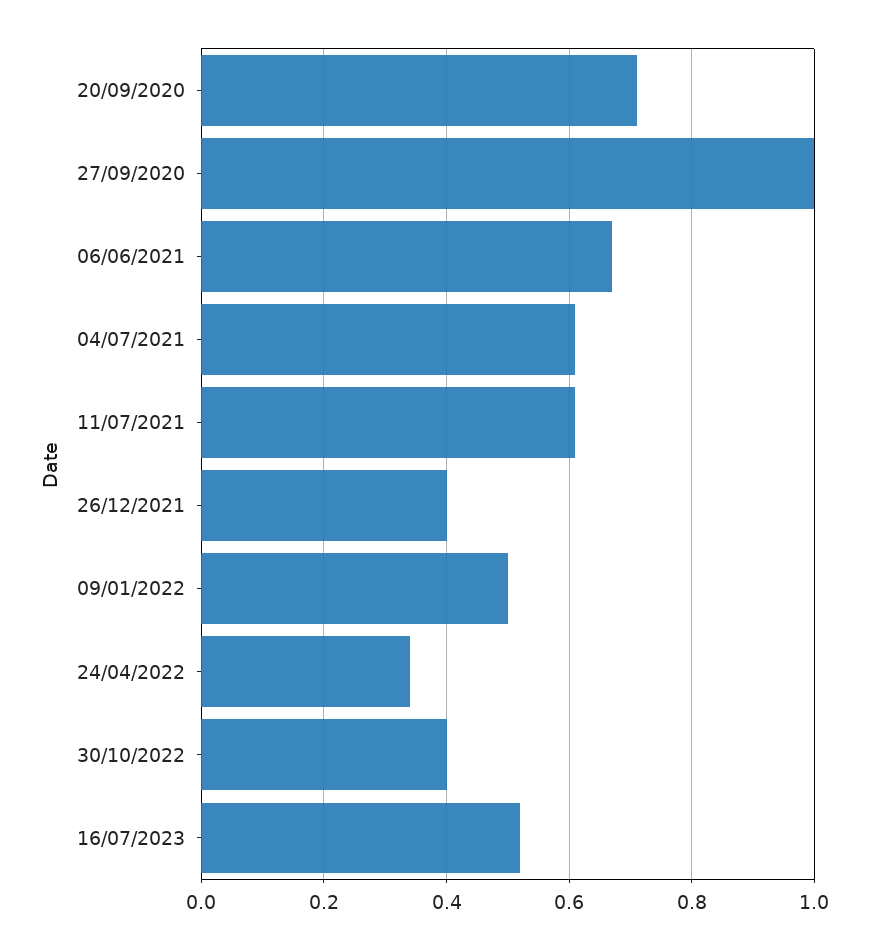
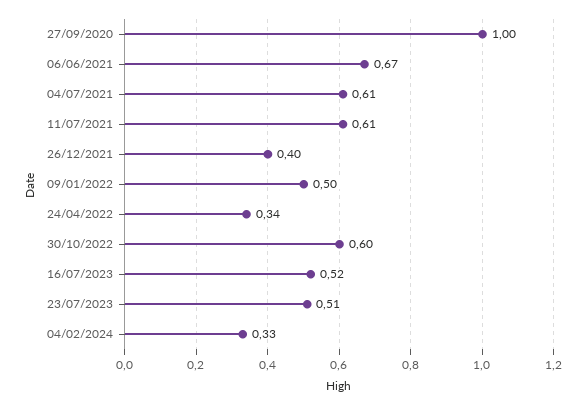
20/09/2020: 0.7 -> none
30/10/2022: 0.4 -> 0.6
23/07/2023: none -> 0.51
04/02/2024: none -> 0.33

